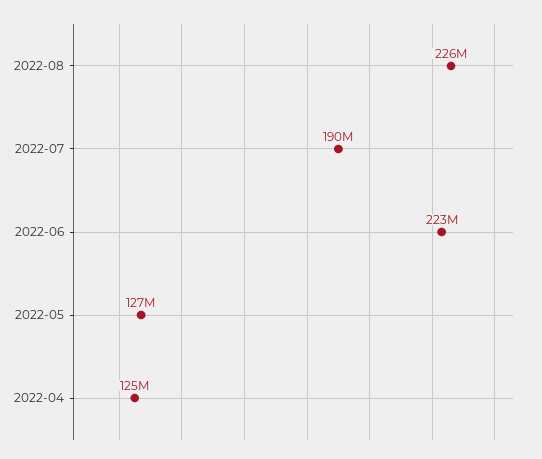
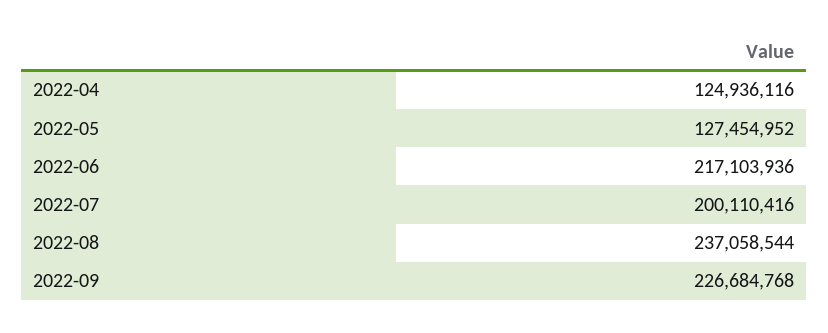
2022-08: 226000000 -> 237058544
2022-07: 190000000 -> 200110416
2022-06: 223000000 -> 217103936
2022-09: none -> 226684768

